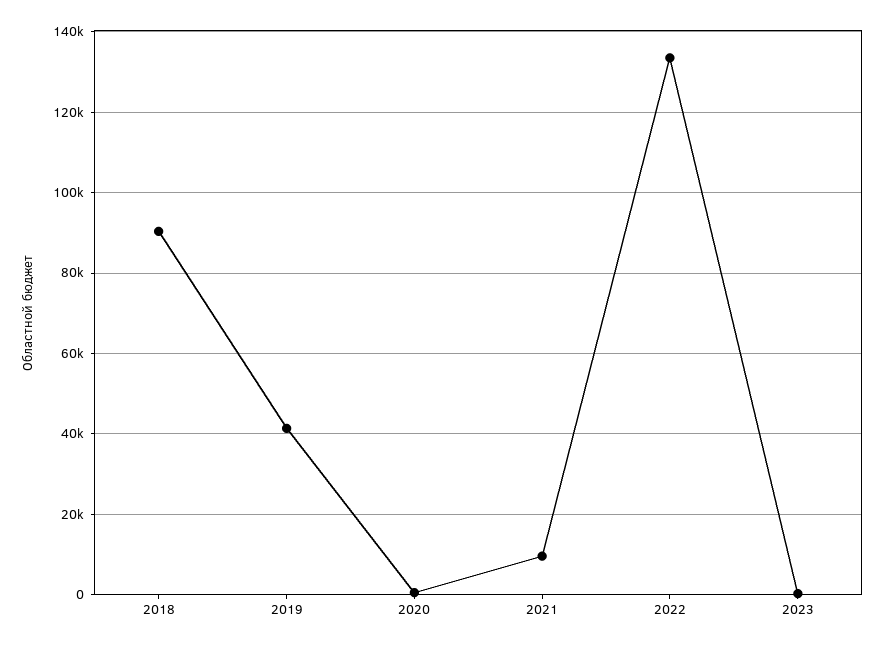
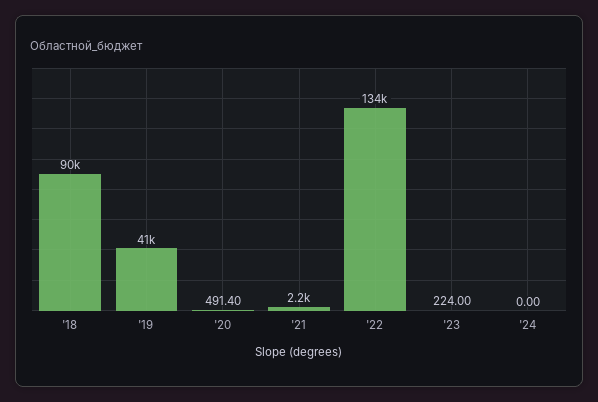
2021: 10000 -> 2200
'24: none -> 0

